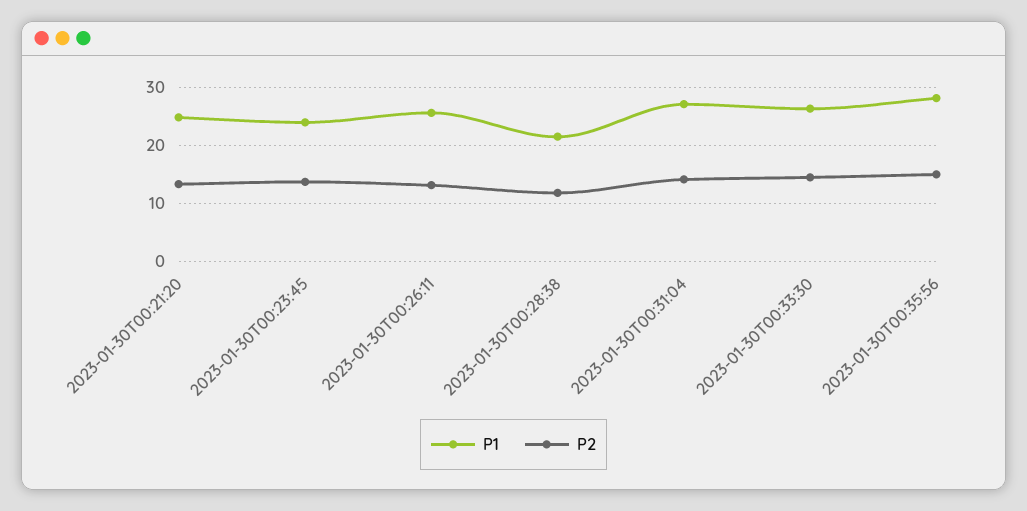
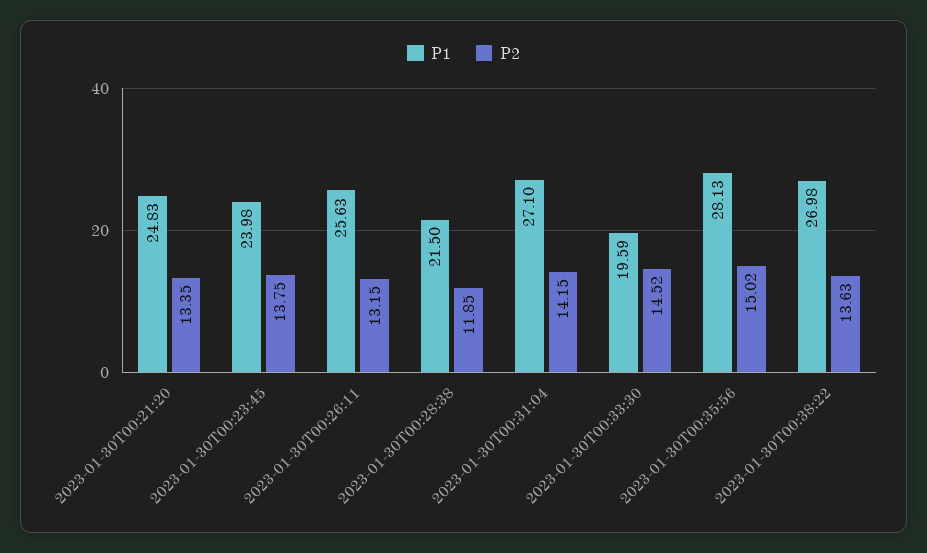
P1, 2023-01-30T00:33:30: 26 -> 19.59
P1, 2023-01-30T00:38:22: none -> 26.98
P2, 2023-01-30T00:38:22: none -> 13.63

